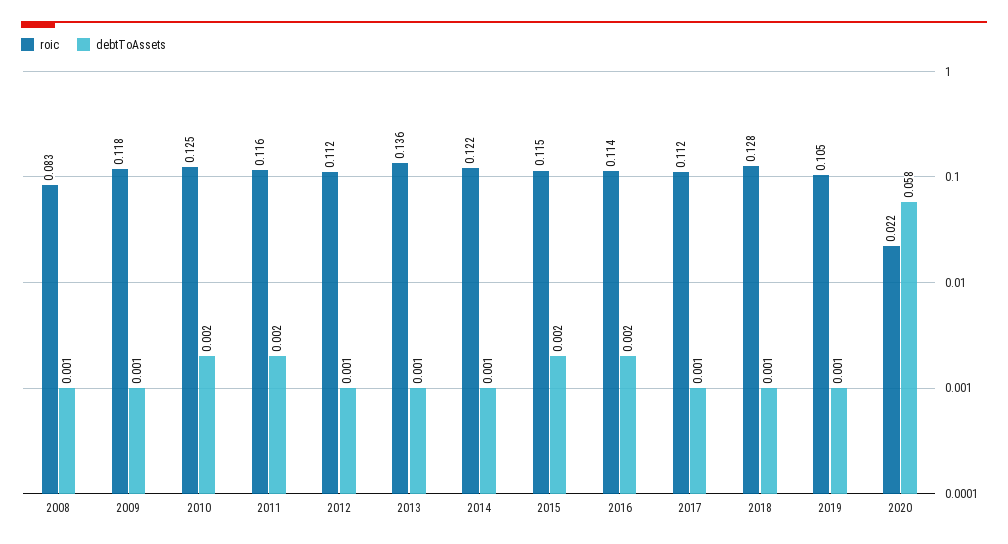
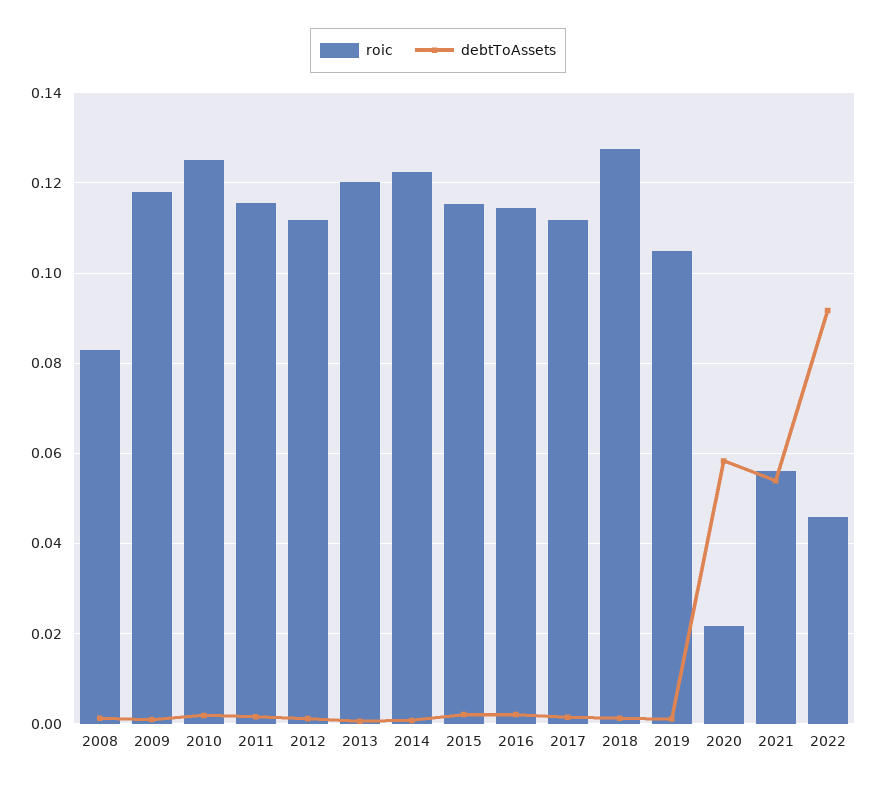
roic, 2013: 0.136 -> 0.12
roic, 2021: none -> 0.056
debtToAssets, 2021: none -> 0.054
roic, 2022: none -> 0.046
debtToAssets, 2022: none -> 0.092

